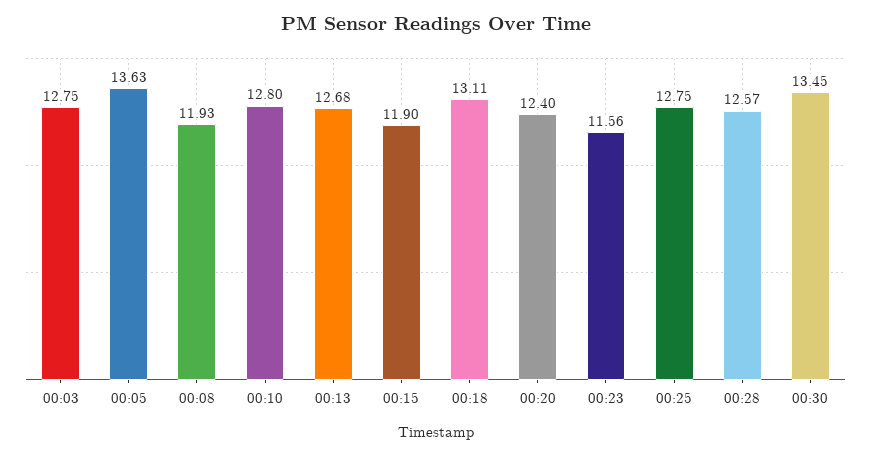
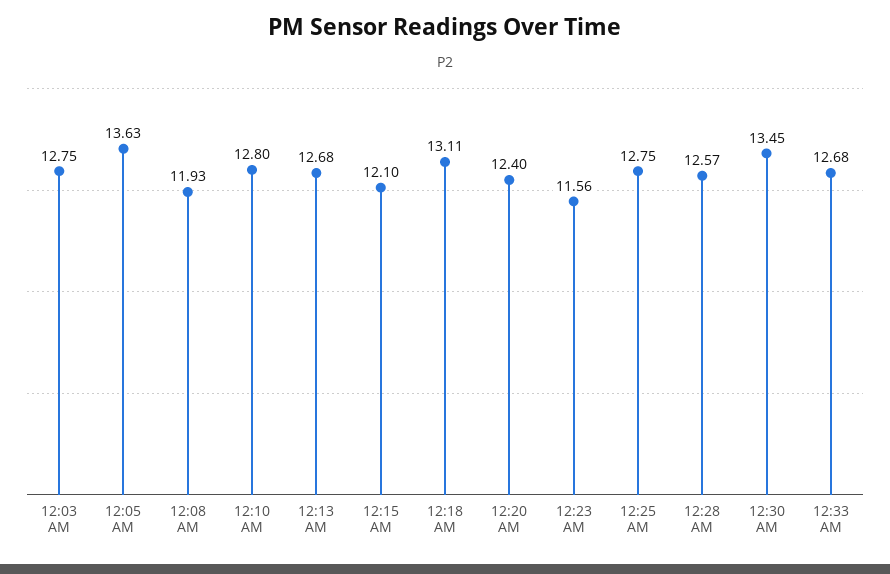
00:15: 11.9 -> 12.1
12:33 AM: none -> 12.68

